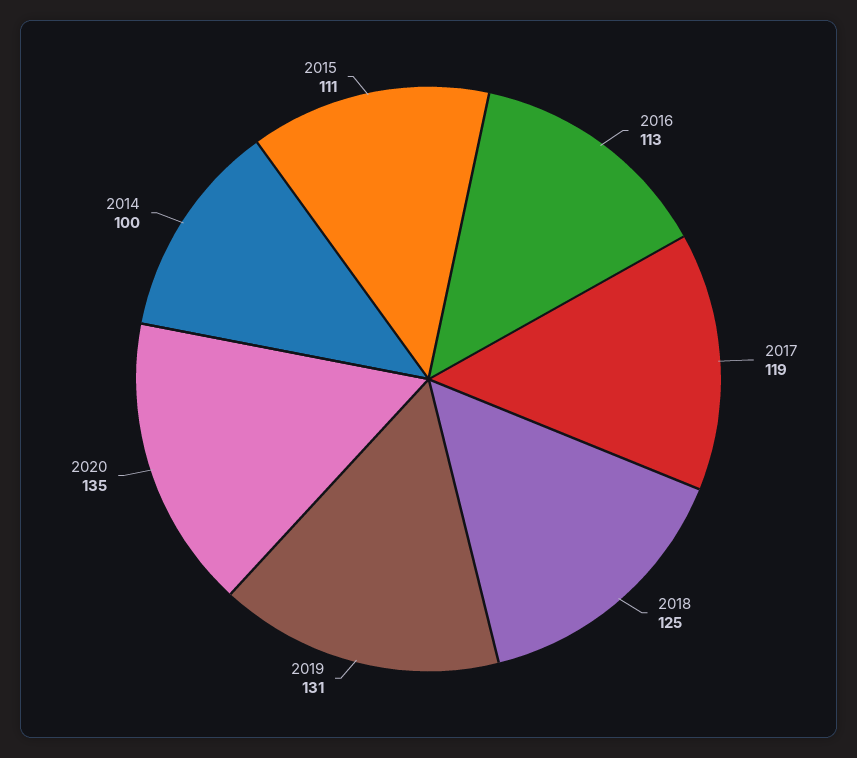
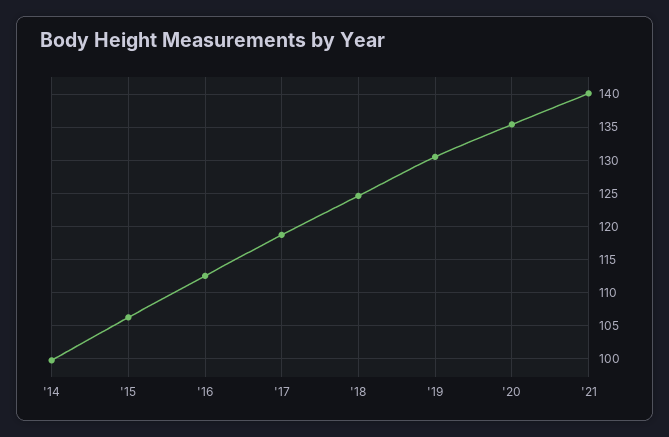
2015: 111 -> 106
'21: none -> 140

